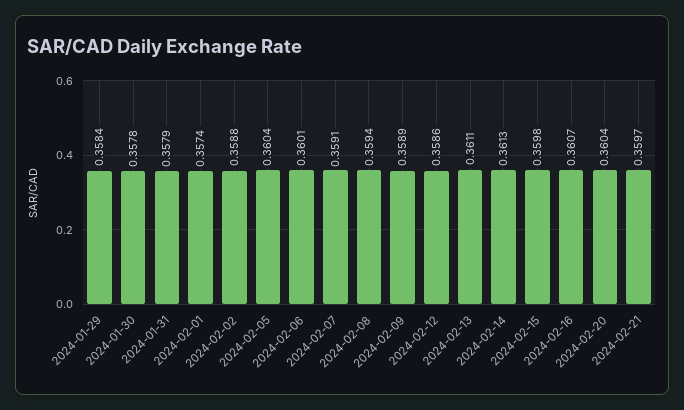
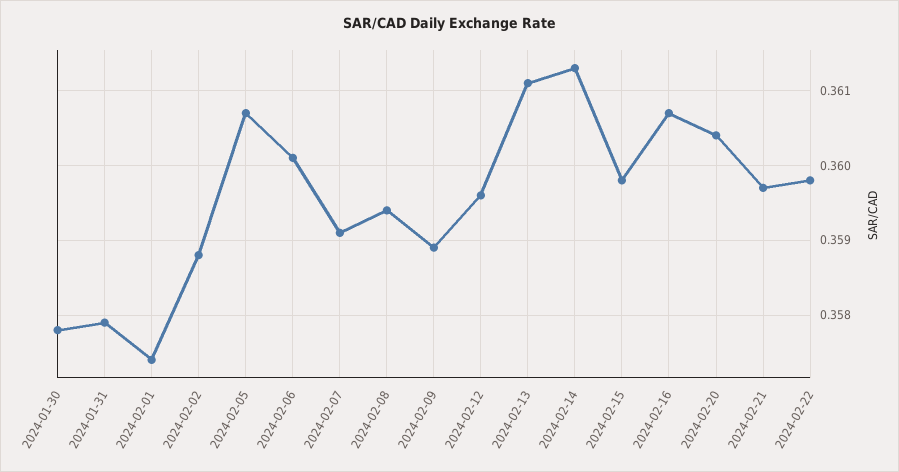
2024-01-29: 0.3584 -> none
2024-02-05: 0.3604 -> 0.3607
2024-02-12: 0.3586 -> 0.3596
2024-02-22: none -> 0.3598

